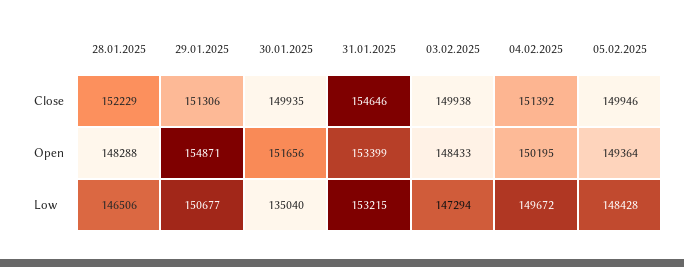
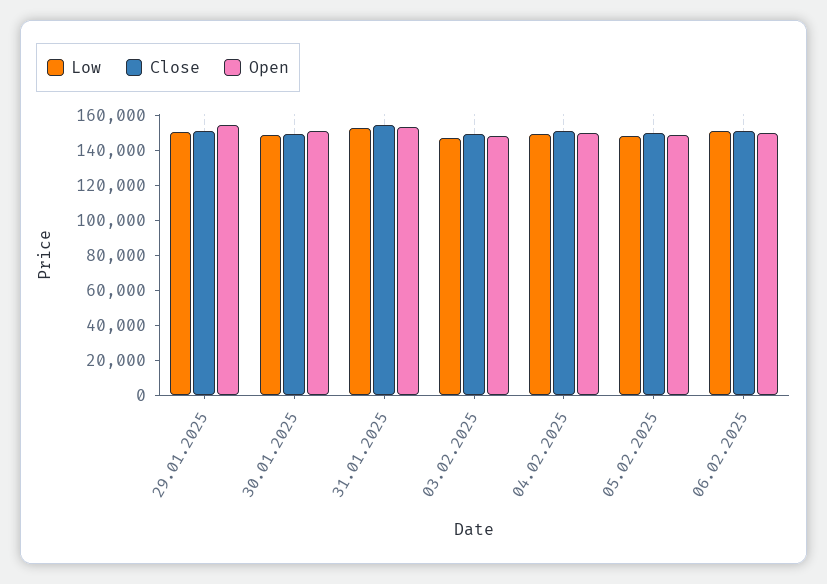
Close, 28.01.2025: 152229 -> none
Open, 28.01.2025: 148288 -> none
Low, 28.01.2025: 146506 -> none
Low, 30.01.2025: 135040 -> 150000
Low, 06.02.2025: none -> 150000
Close, 06.02.2025: none -> 150000
Open, 06.02.2025: none -> 150000

